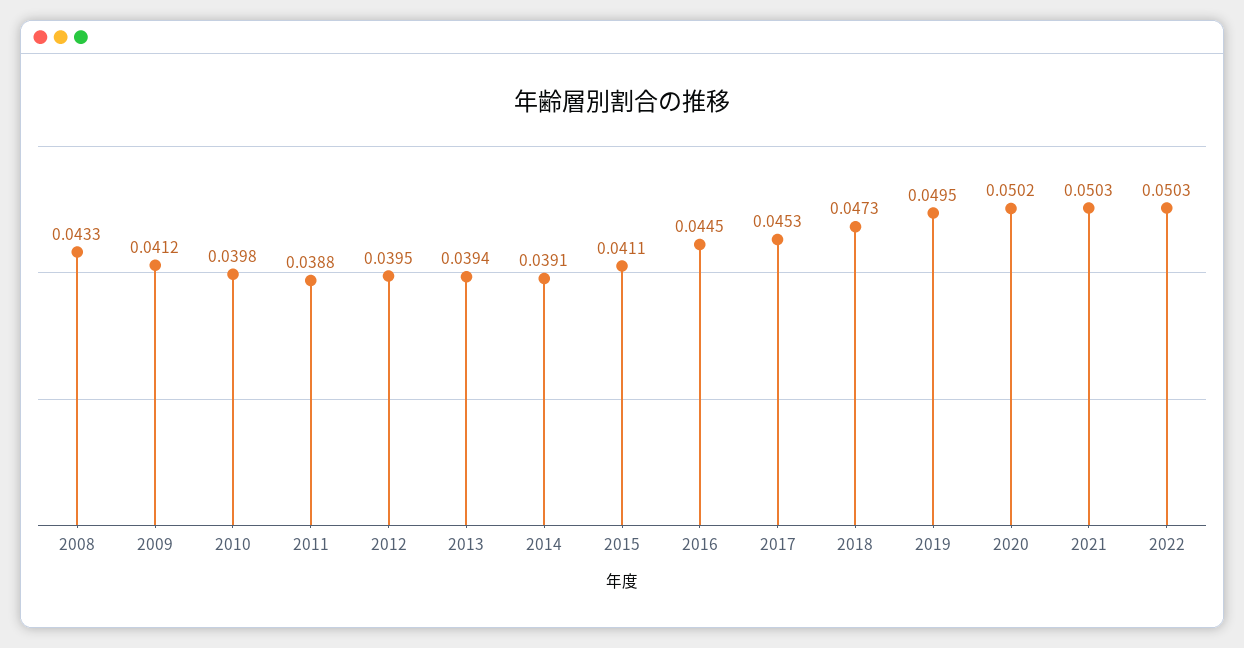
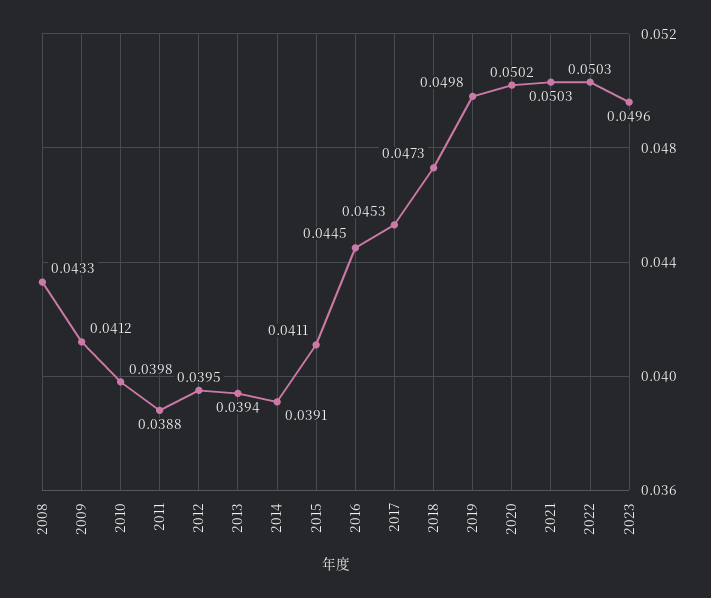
2019: 0.0495 -> 0.0498
2023: none -> 0.0496

